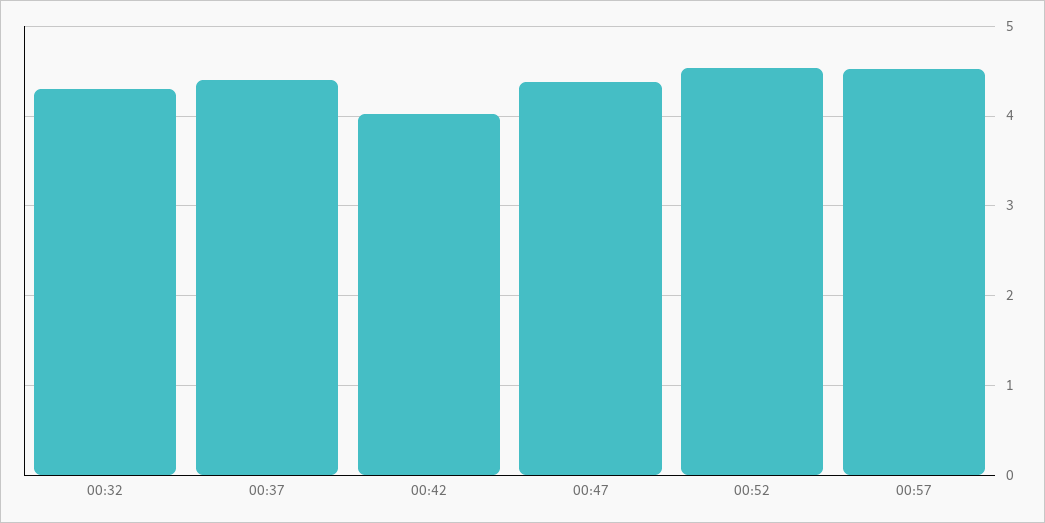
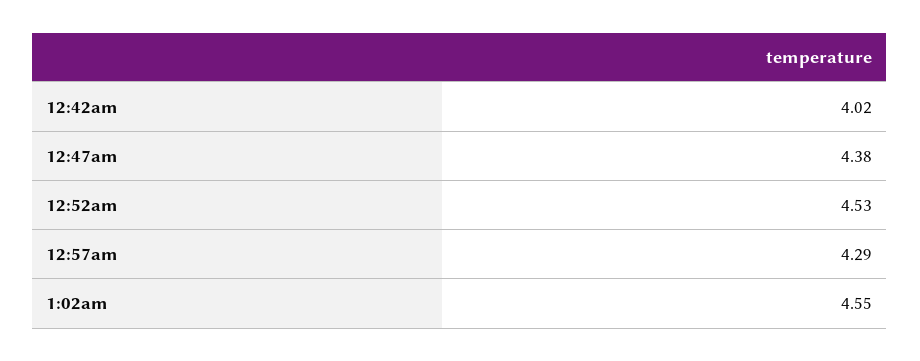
00:32: 4.3 -> none
00:37: 4.4 -> none
00:57: 4.5 -> 4.29
1:02am: none -> 4.55

